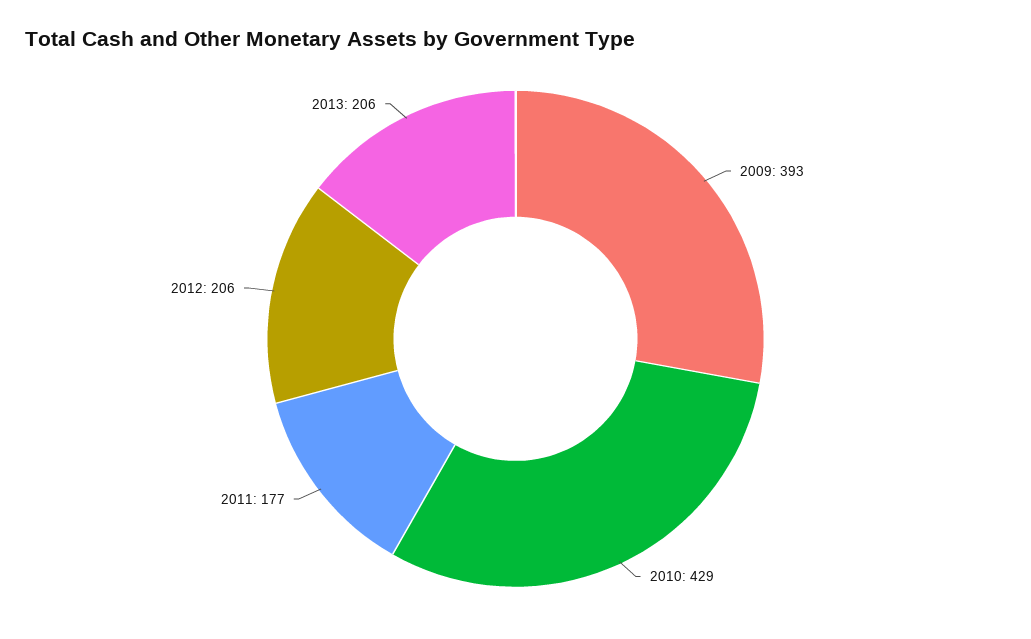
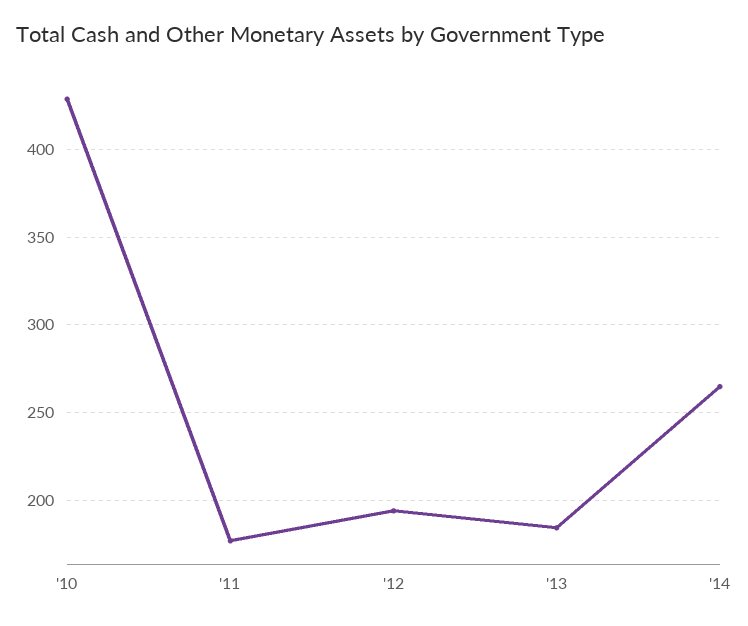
2009: 393 -> none
2012: 206 -> 195
2013: 206 -> 185
'14: none -> 265

